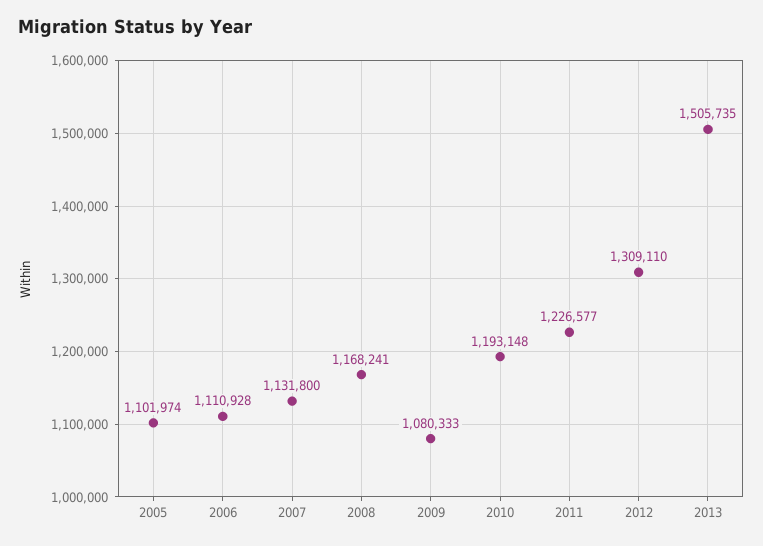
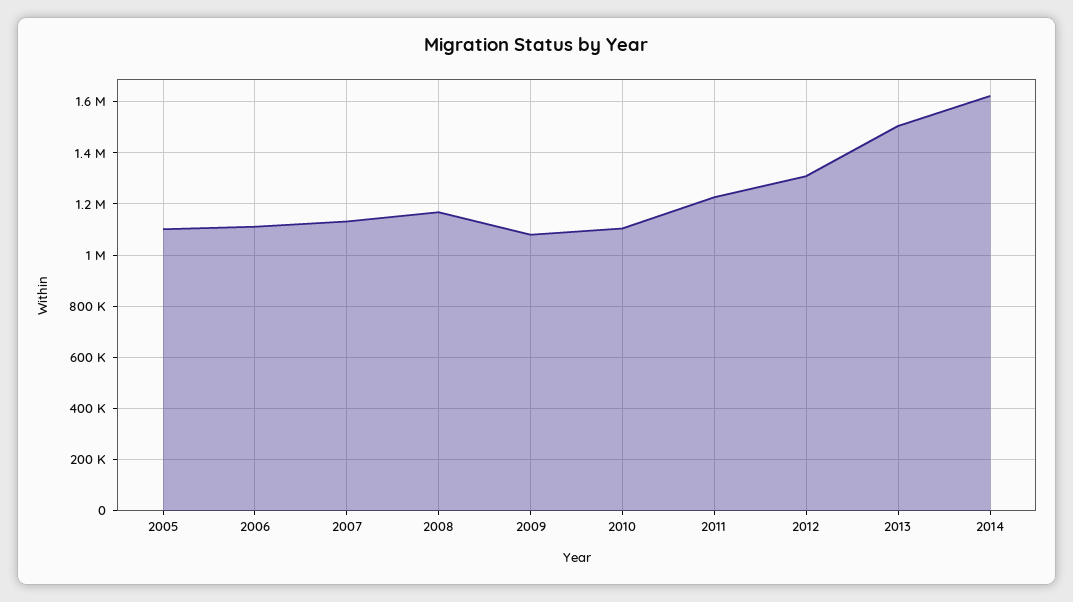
2010: 1193148 -> 1100000
2014: none -> 1625000

